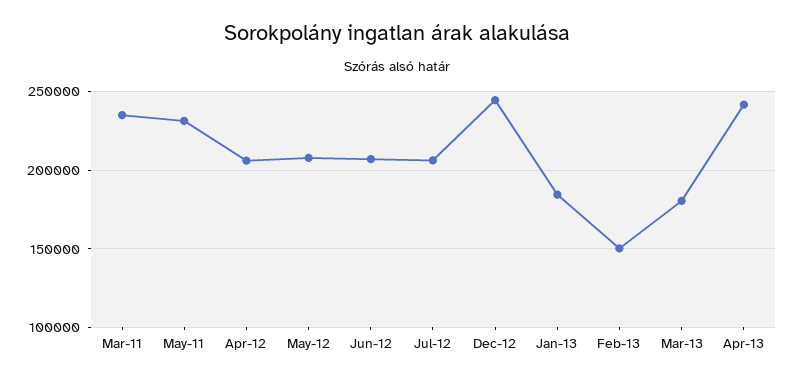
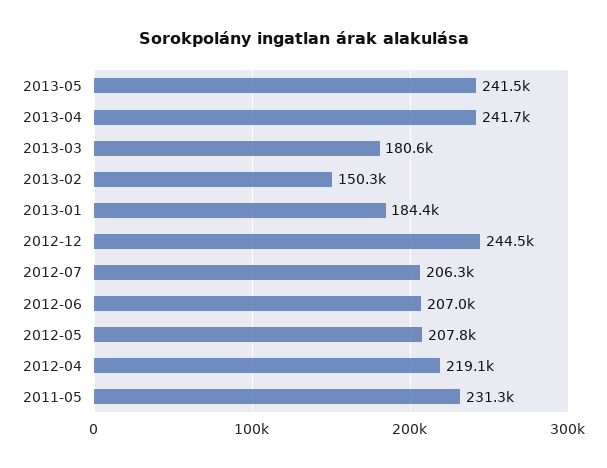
Mar-11: 235000 -> none
Apr-12: 205000 -> 219100
2013-05: none -> 241500

